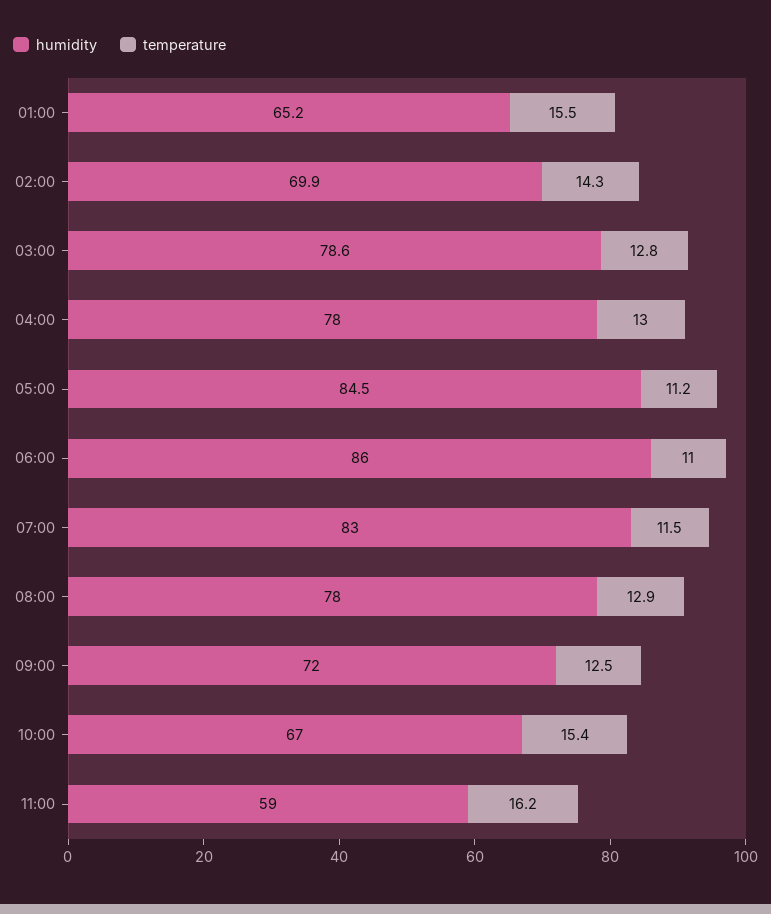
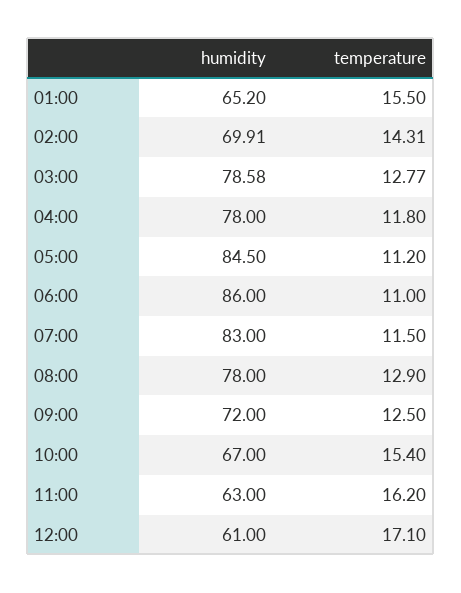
temperature, 04:00: 13 -> 11.8
humidity, 11:00: 59 -> 63
humidity, 12:00: none -> 61
temperature, 12:00: none -> 17.1

